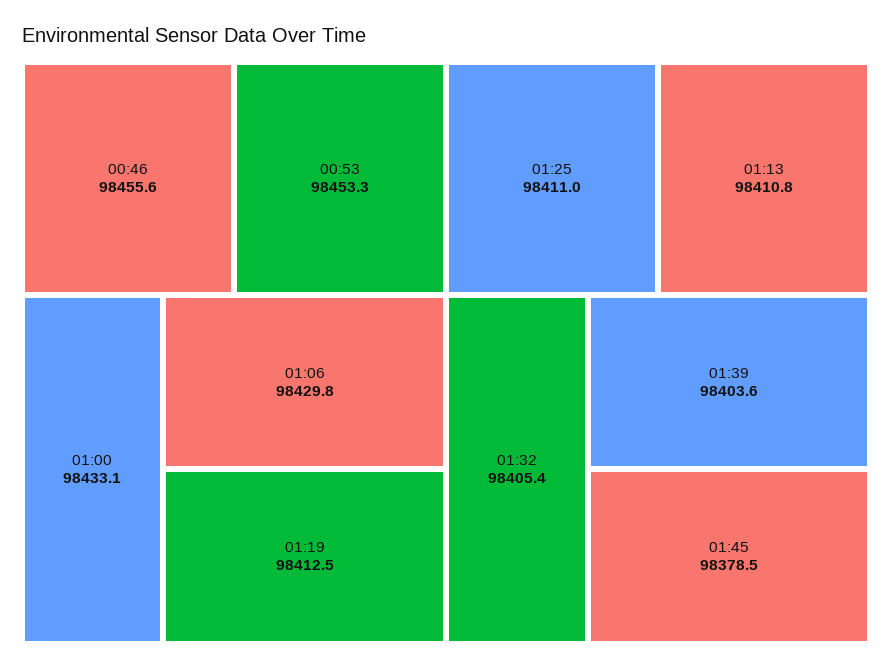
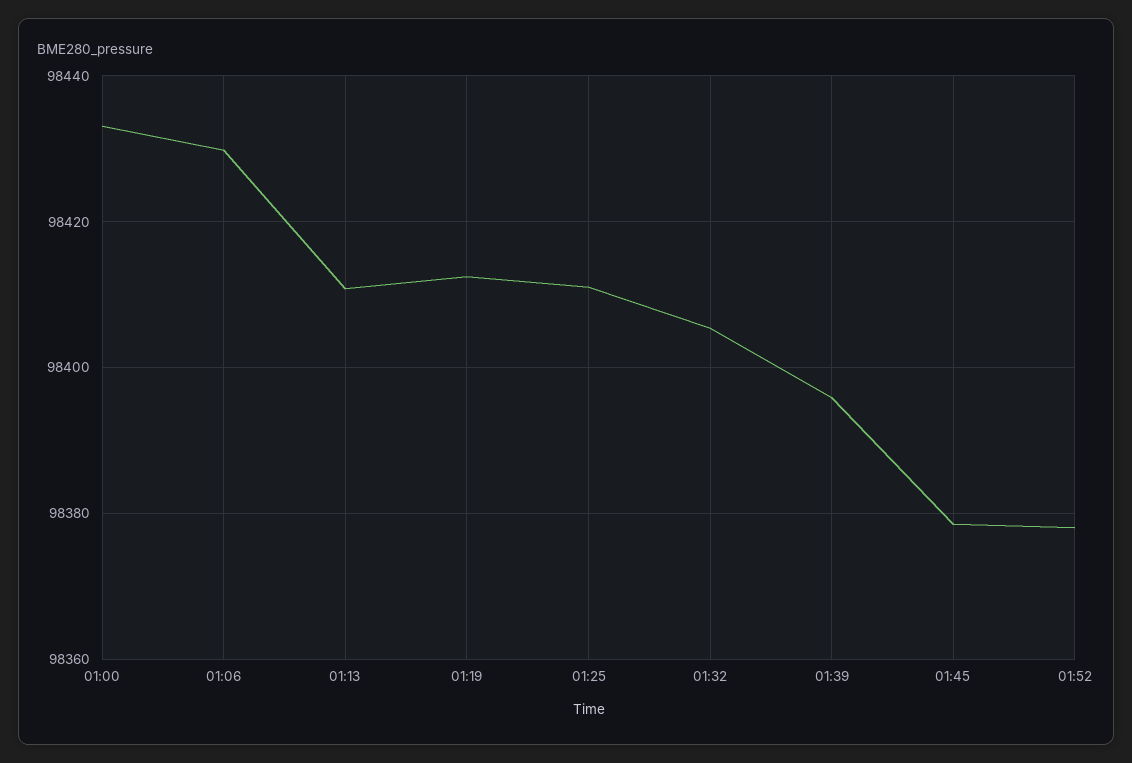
00:46: 98455.6 -> none
00:53: 98453.3 -> none
01:39: 98403.6 -> 98396
01:52: none -> 98378

